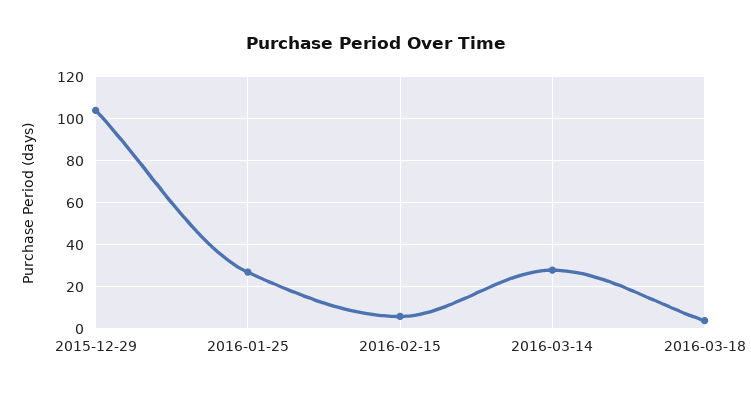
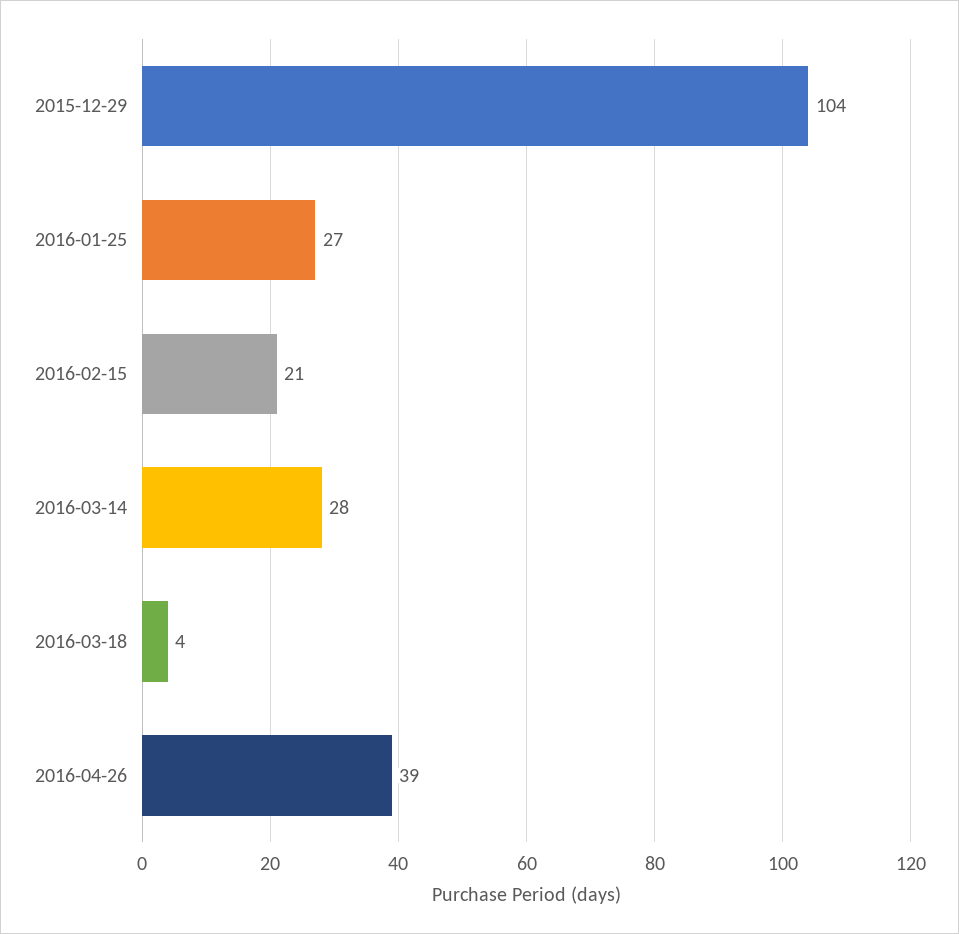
2016-02-15: 5 -> 21
2016-04-26: none -> 39

